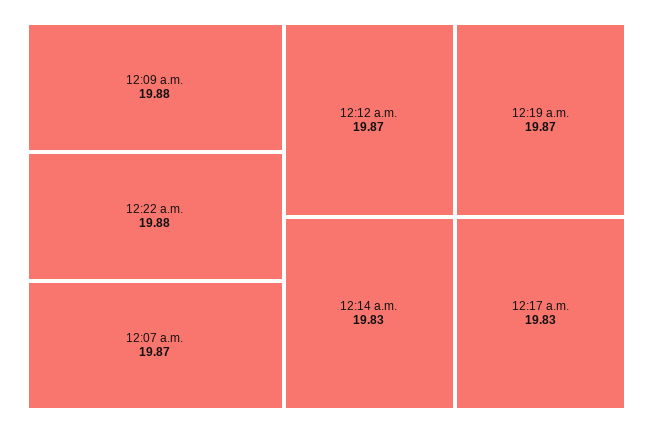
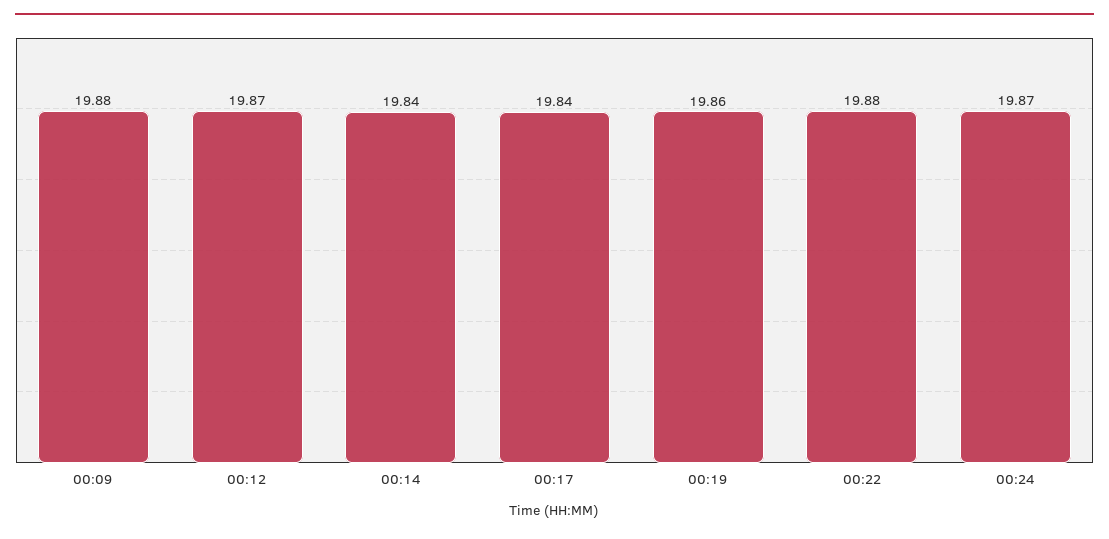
12:07 a.m.: 19.87 -> none
12:19 a.m.: 19.87 -> 19.86
12:14 a.m.: 19.83 -> 19.84
12:17 a.m.: 19.83 -> 19.84
00:24: none -> 19.87

